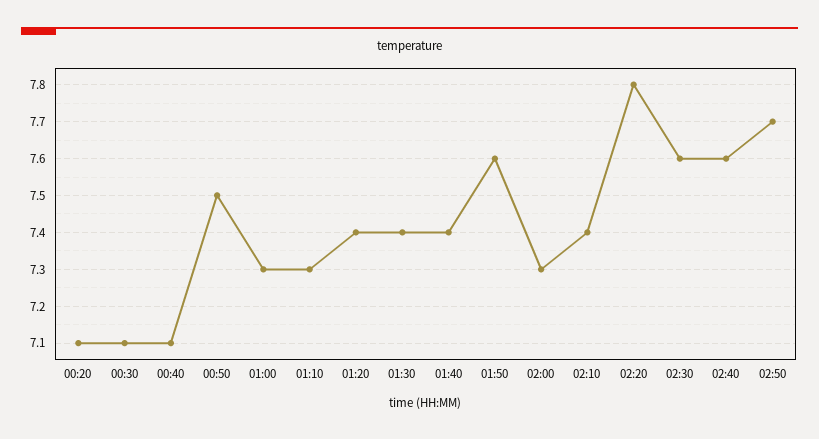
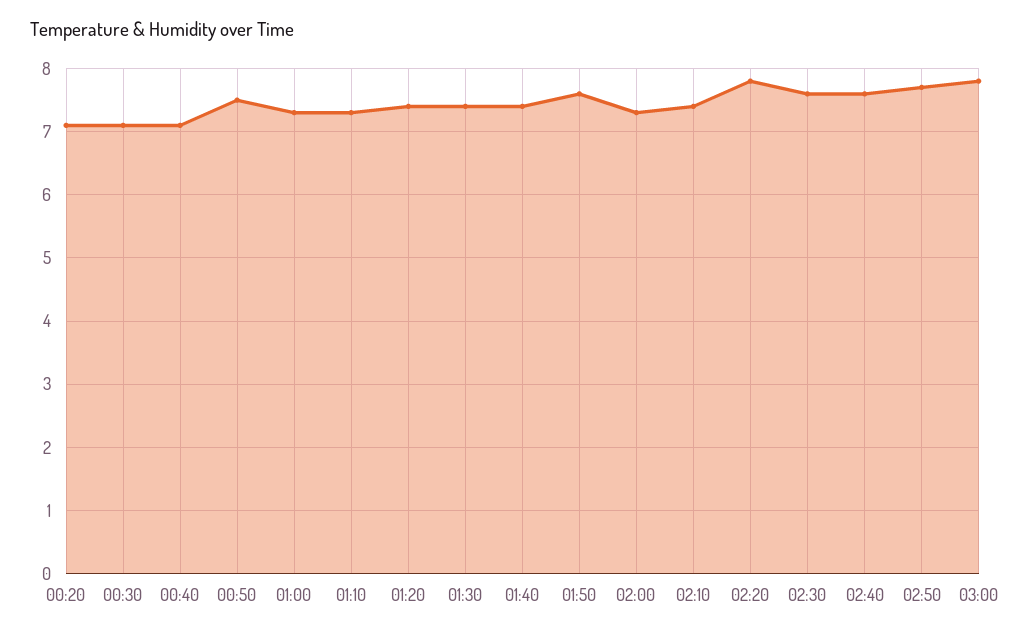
03:00: none -> 7.8

